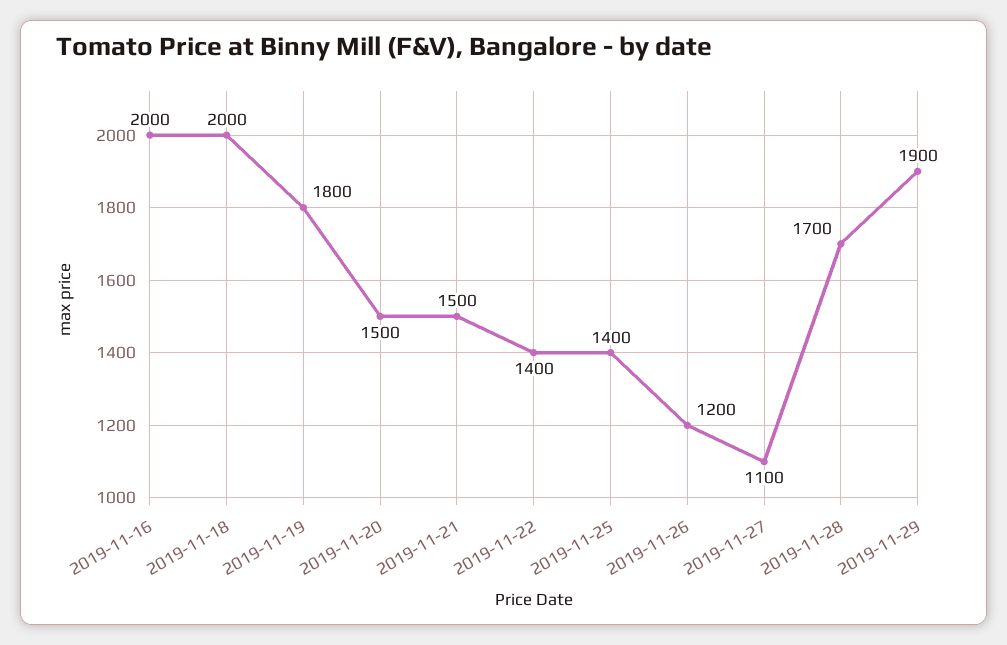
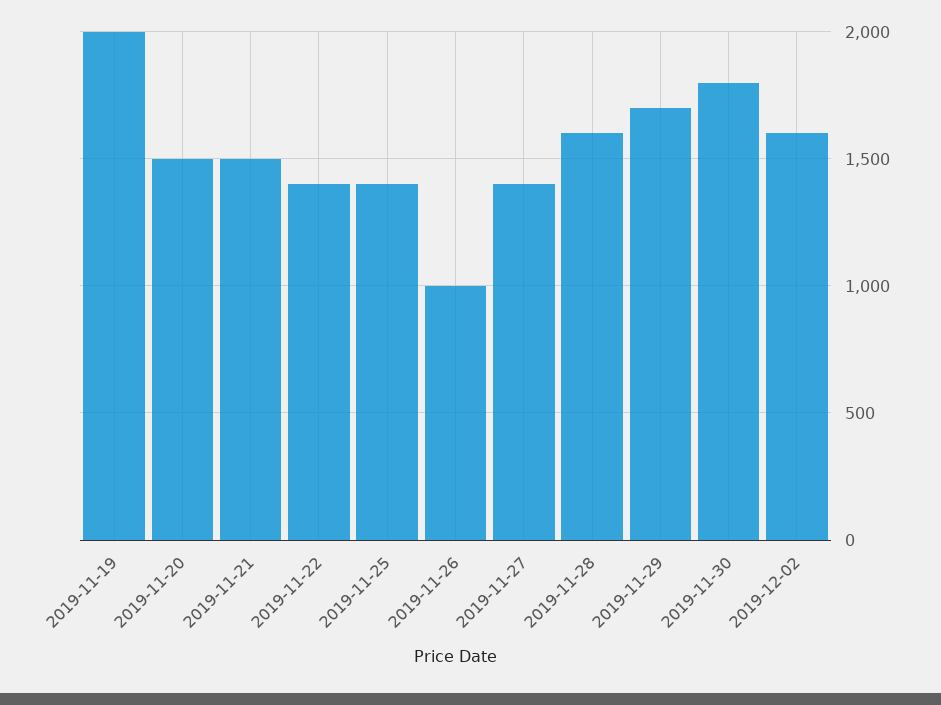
2019-11-16: 2000 -> none
2019-11-18: 2000 -> none
2019-11-19: 1800 -> 2000
2019-11-26: 1200 -> 1000
2019-11-27: 1100 -> 1400
2019-11-28: 1700 -> 1600
2019-11-29: 1900 -> 1700
2019-11-30: none -> 1800
2019-12-02: none -> 1600

